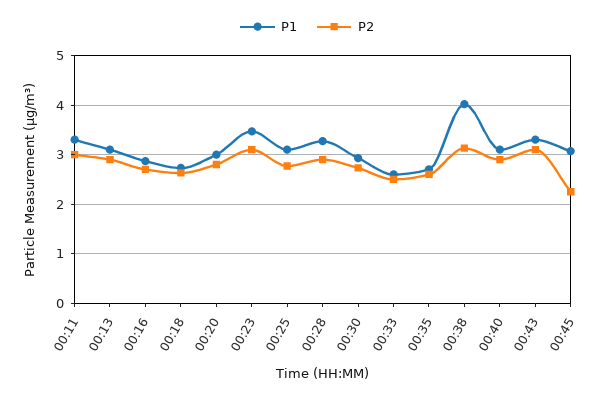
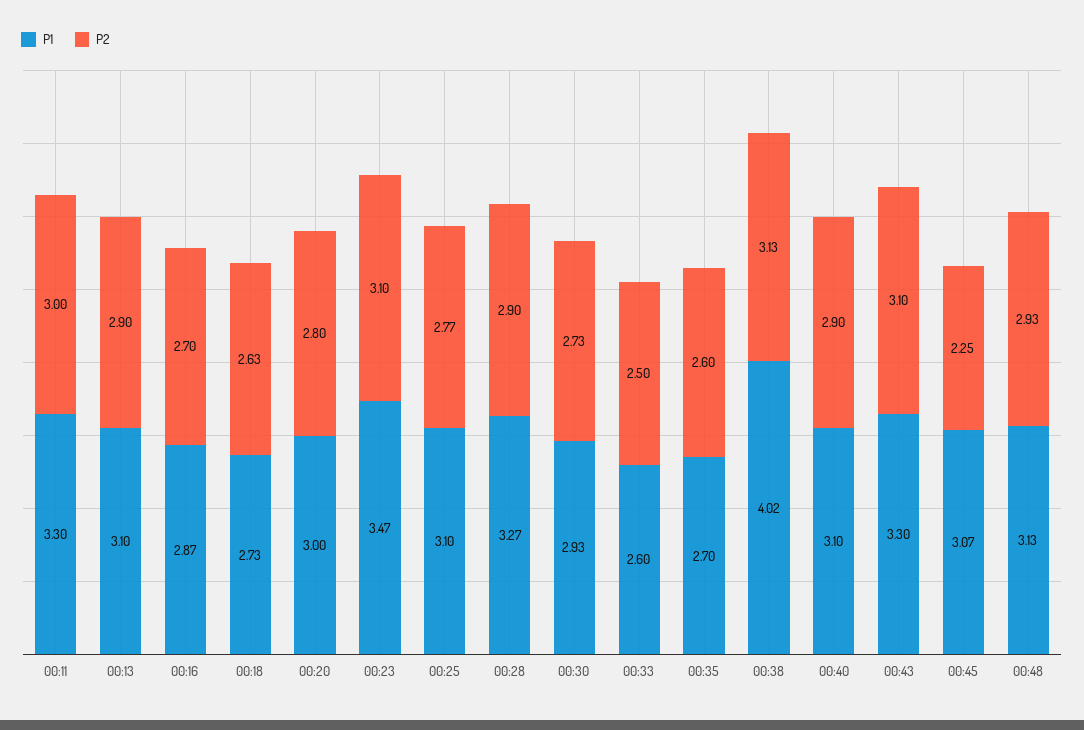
P1, 00:48: none -> 3.13
P2, 00:48: none -> 2.93

